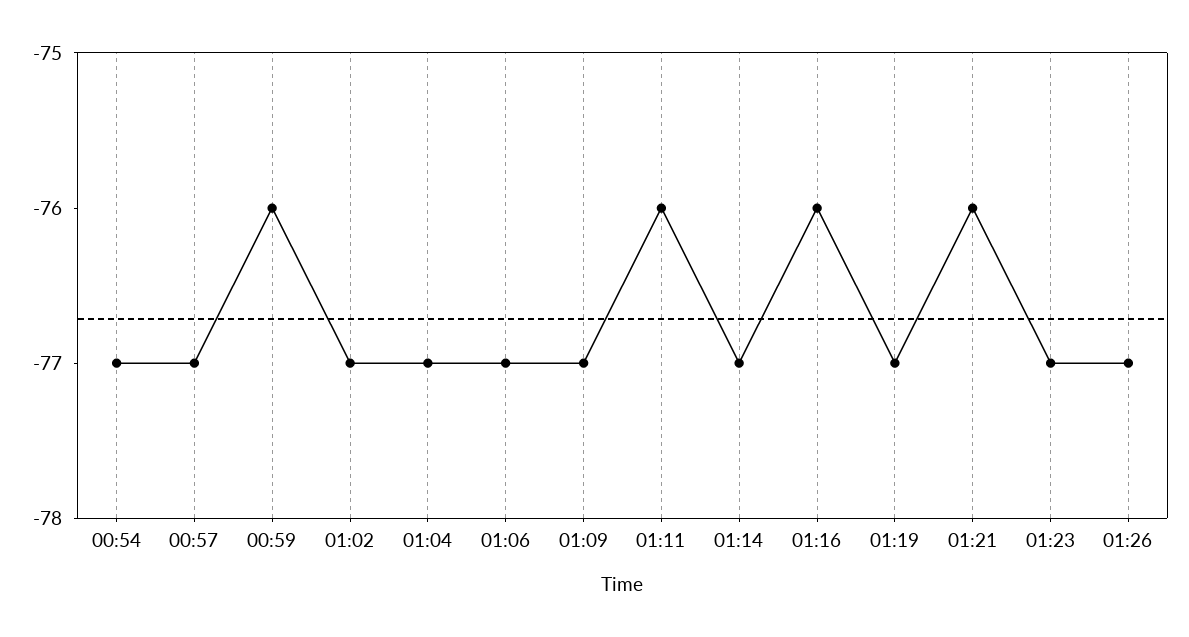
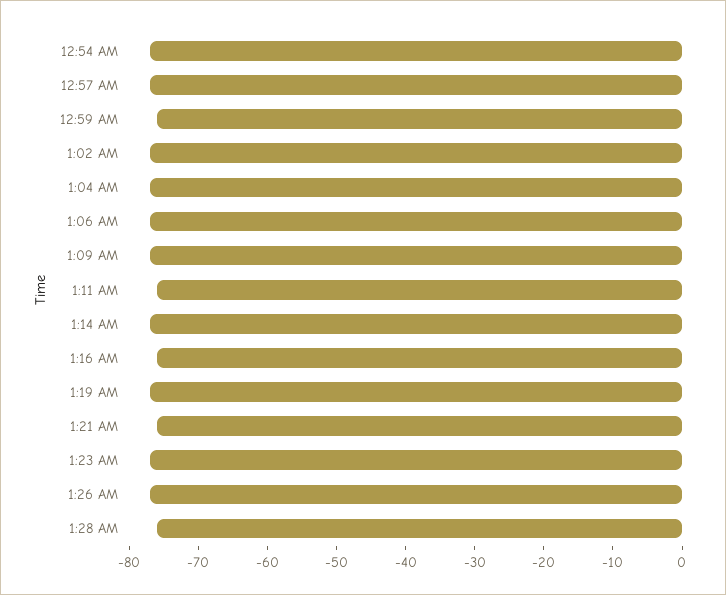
1:28 AM: none -> -75

